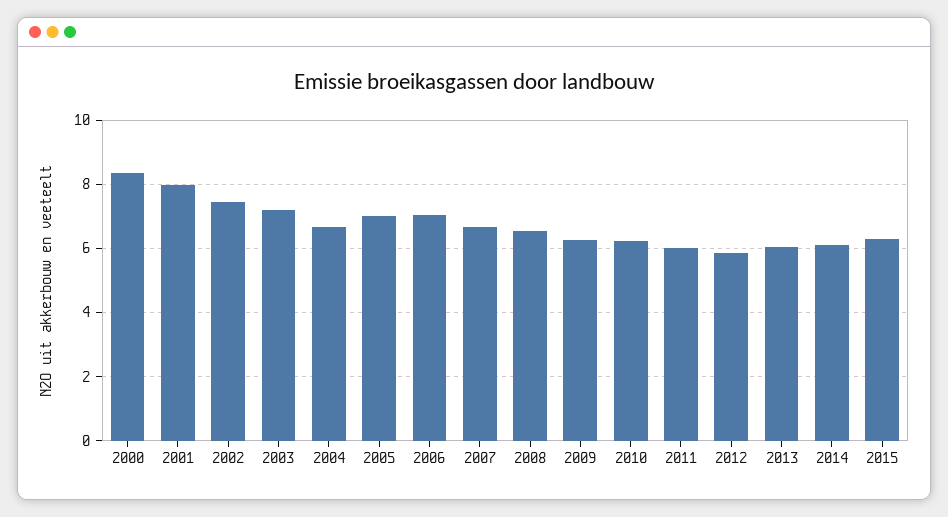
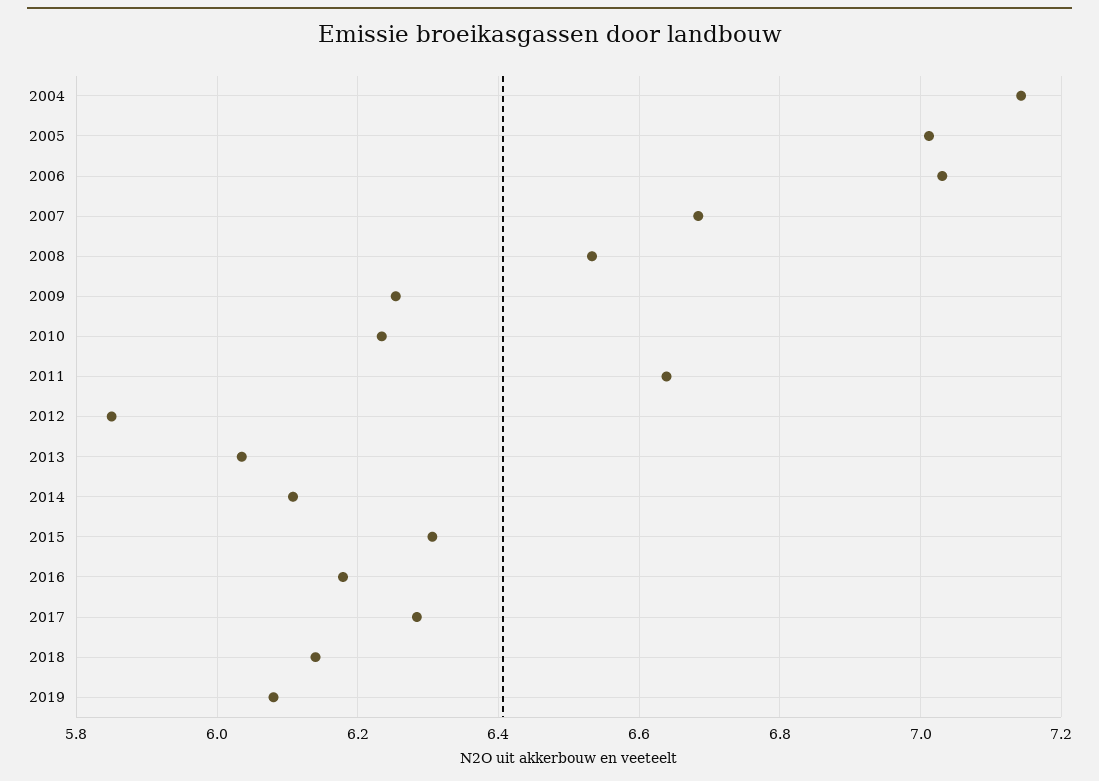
2000: 8.4 -> none
2001: 8 -> none
2002: 7.4 -> none
2003: 7.2 -> none
2004: 6.6 -> 7.14
2011: 6 -> 6.64
2016: none -> 6.18
2017: none -> 6.28
2018: none -> 6.14
2019: none -> 6.08

